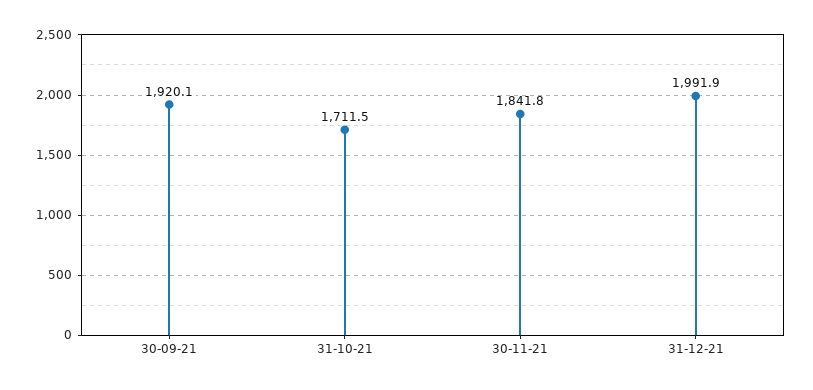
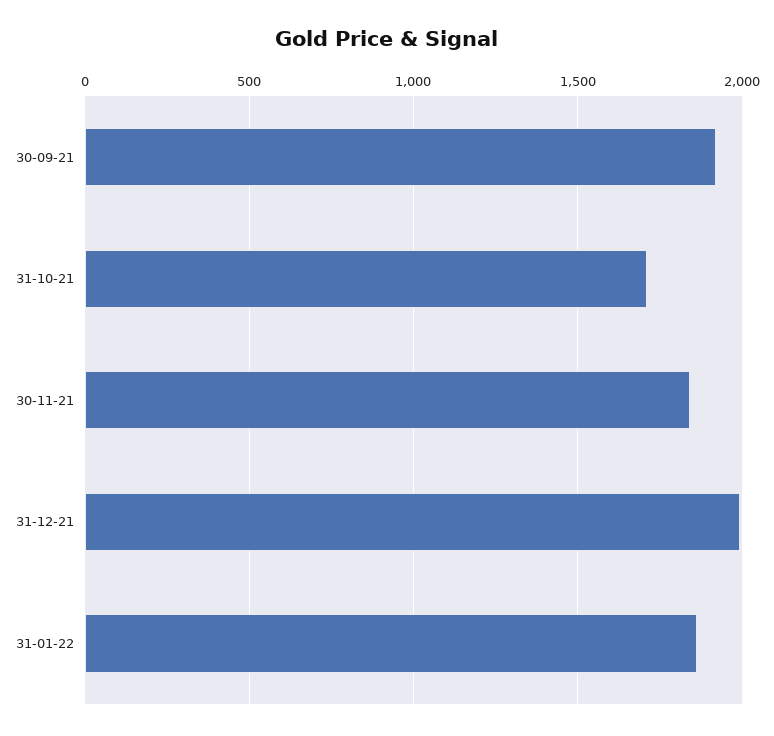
31-01-22: none -> 1850

